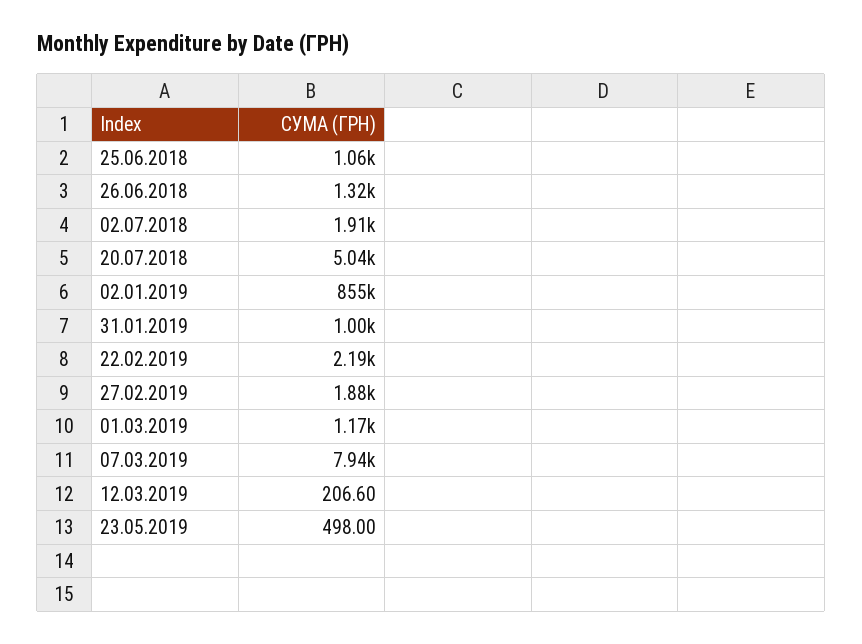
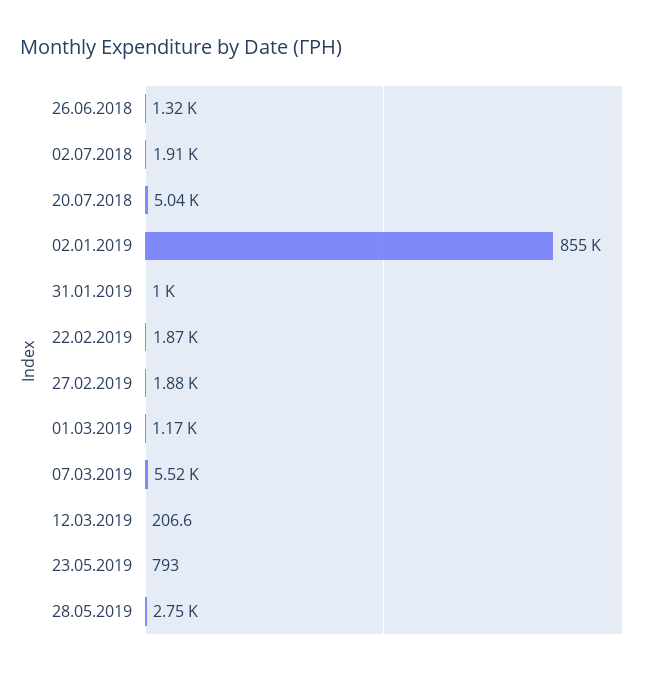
25.06.2018: 1060 -> none
22.02.2019: 2190 -> 1870
07.03.2019: 7940 -> 5520
23.05.2019: 498 -> 793
28.05.2019: none -> 2750

